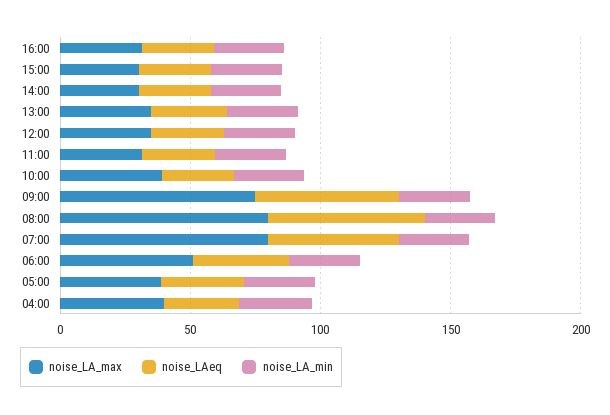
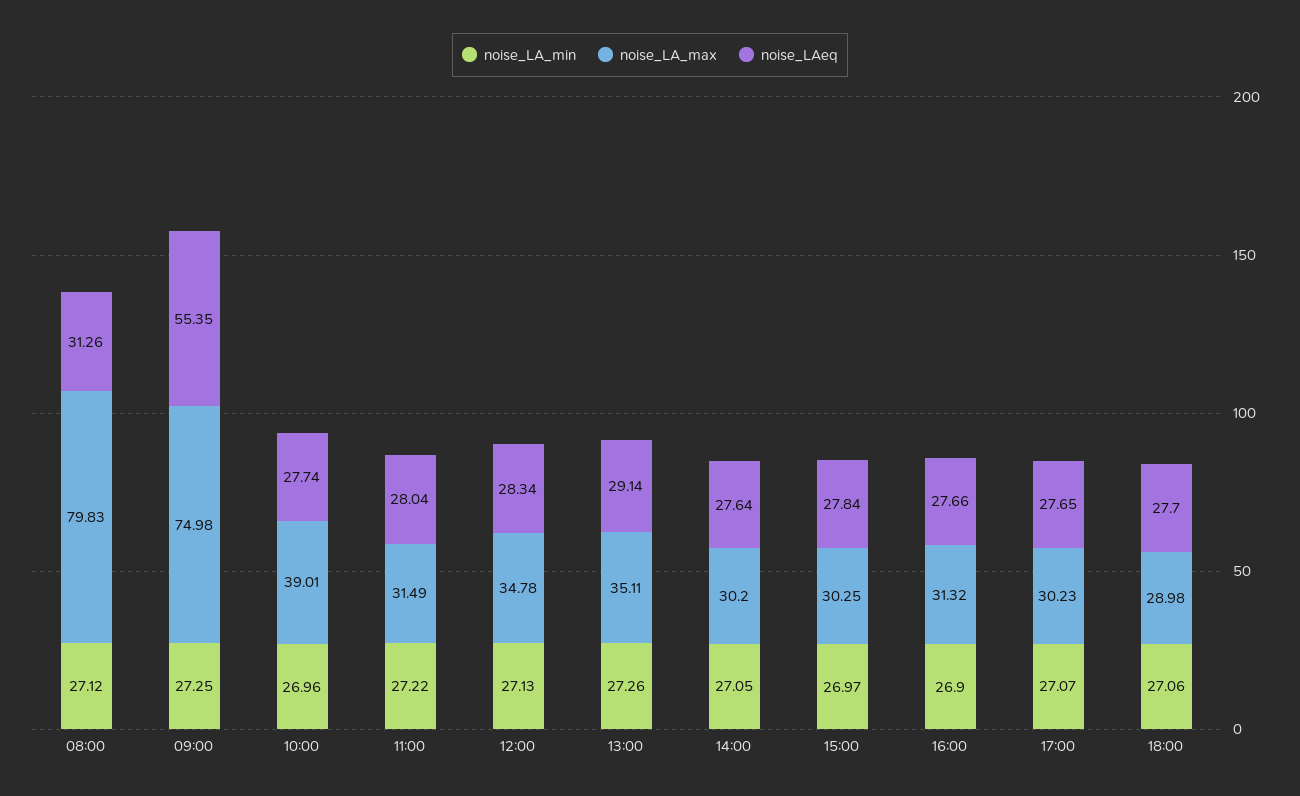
noise_LAeq, 08:00: 60 -> 31.26
noise_LA_max, 07:00: 80 -> none
noise_LAeq, 07:00: 50 -> none
noise_LA_min, 07:00: 30 -> none
noise_LA_max, 06:00: 50 -> none
noise_LAeq, 06:00: 40 -> none
noise_LA_min, 06:00: 30 -> none
noise_LA_max, 05:00: 40 -> none
noise_LAeq, 05:00: 30 -> none
noise_LA_min, 05:00: 30 -> none
noise_LA_max, 04:00: 40 -> none
noise_LAeq, 04:00: 30 -> none
noise_LA_min, 04:00: 30 -> none
noise_LA_min, 17:00: none -> 27.07
noise_LA_max, 17:00: none -> 30.23
noise_LAeq, 17:00: none -> 27.65
noise_LA_min, 18:00: none -> 27.06
noise_LA_max, 18:00: none -> 28.98
noise_LAeq, 18:00: none -> 27.7

